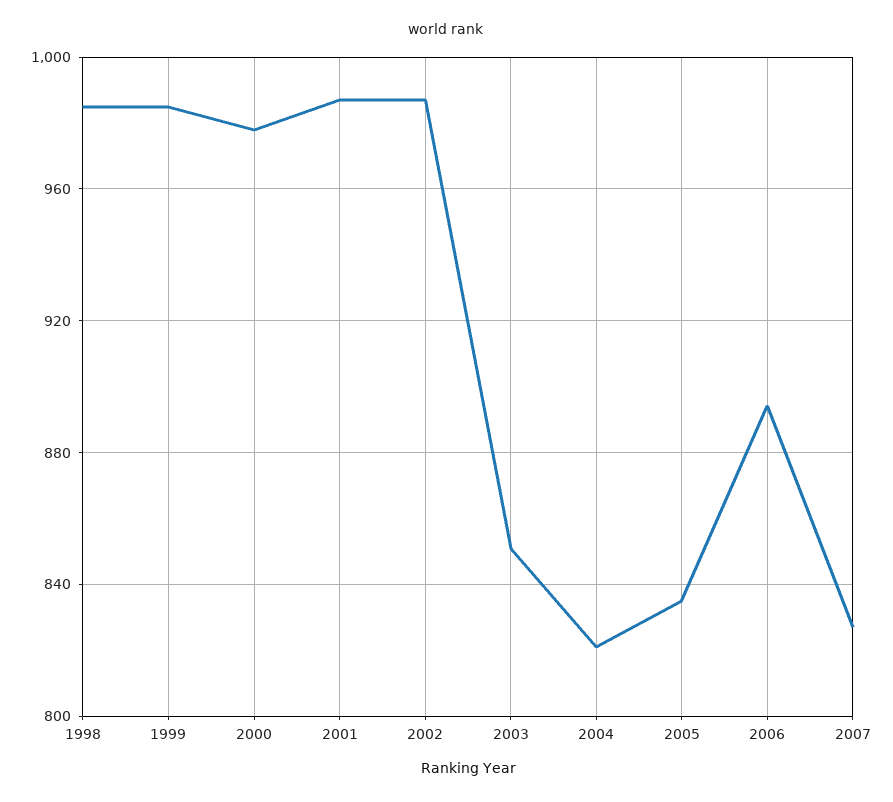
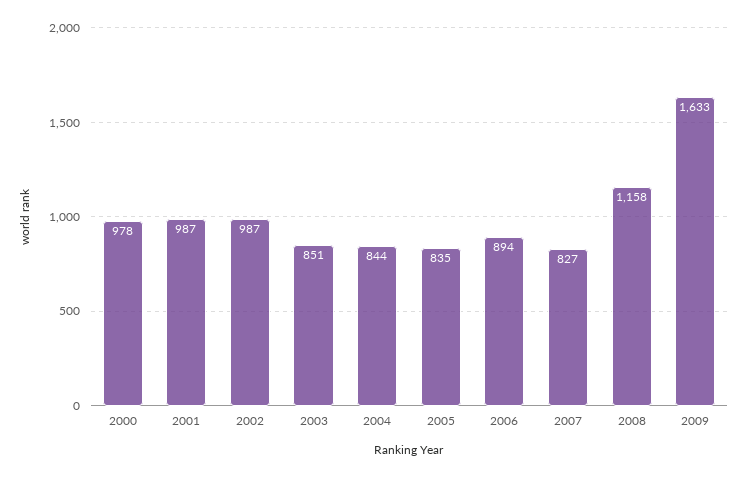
1998: 985 -> none
1999: 985 -> none
2004: 820 -> 844
2008: none -> 1158
2009: none -> 1633

